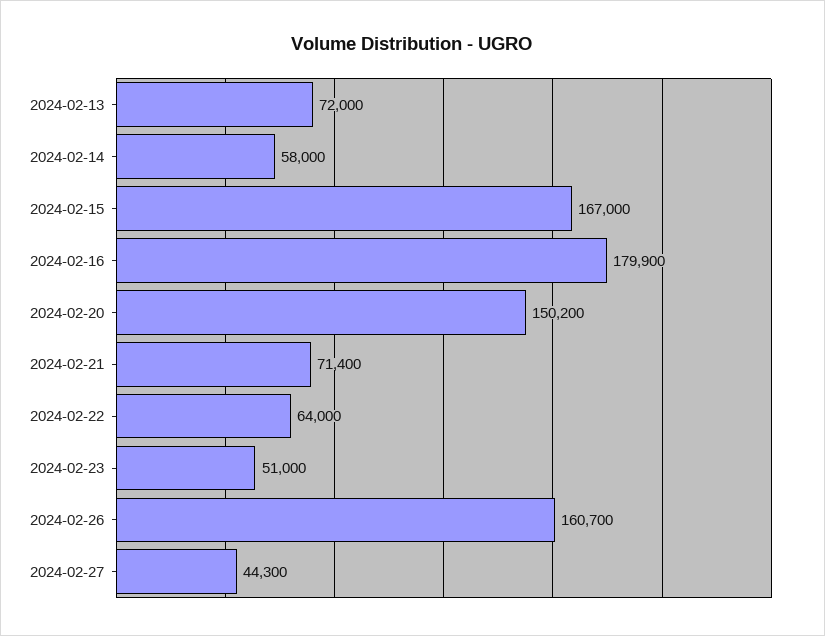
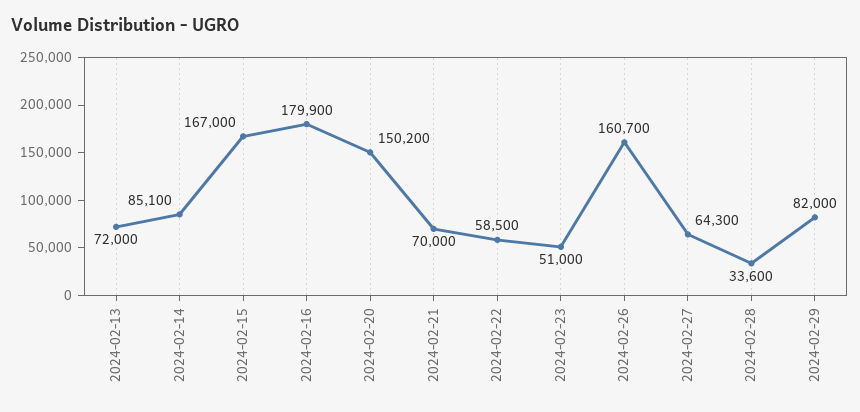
2024-02-14: 58000 -> 85100
2024-02-21: 71400 -> 70000
2024-02-22: 64000 -> 58500
2024-02-27: 44300 -> 64300
2024-02-28: none -> 33600
2024-02-29: none -> 82000

